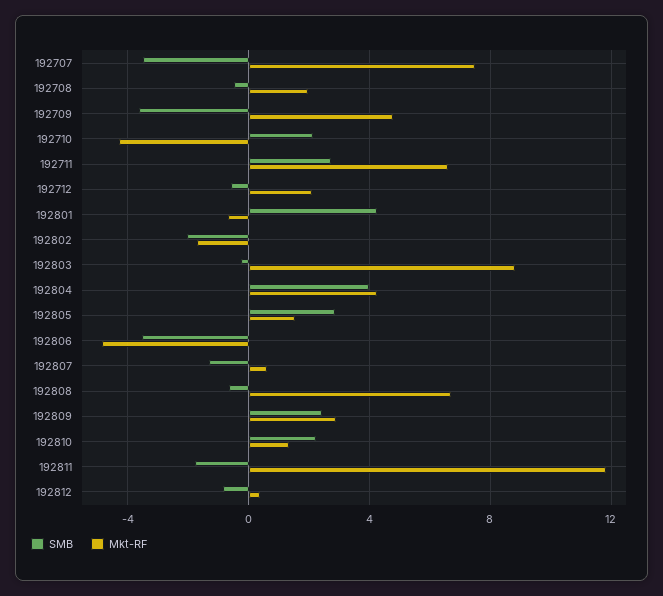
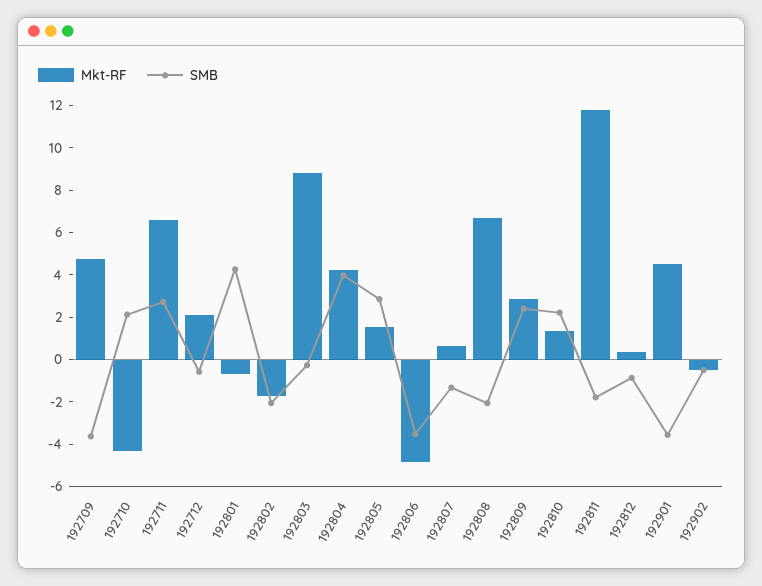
SMB, 192707: -3.5 -> none
Mkt-RF, 192707: 7.5 -> none
SMB, 192708: -0.5 -> none
Mkt-RF, 192708: 2 -> none
SMB, 192808: -0.5 -> -2
Mkt-RF, 192901: none -> 4.5
SMB, 192901: none -> -3.5
Mkt-RF, 192902: none -> -0.5
SMB, 192902: none -> -0.5

